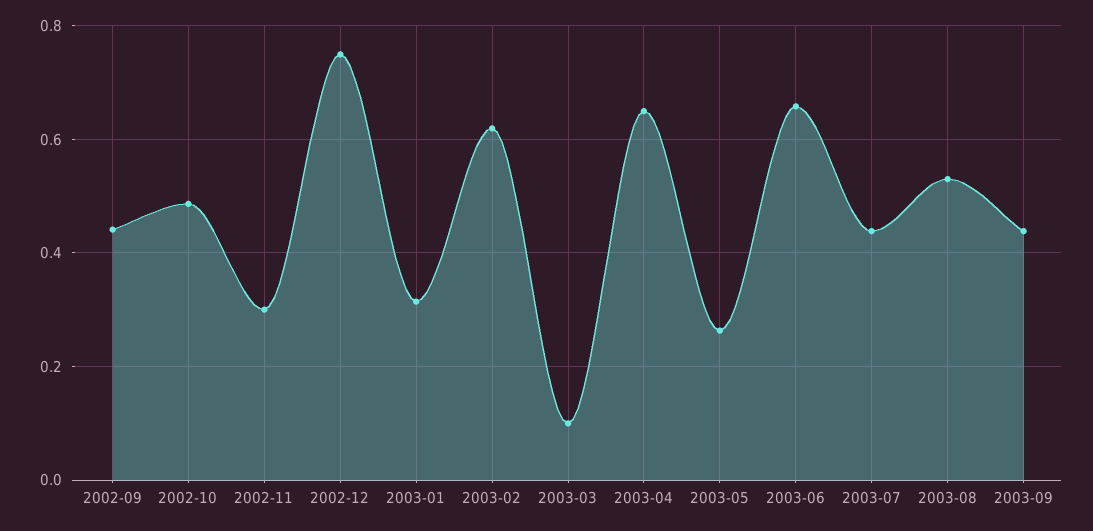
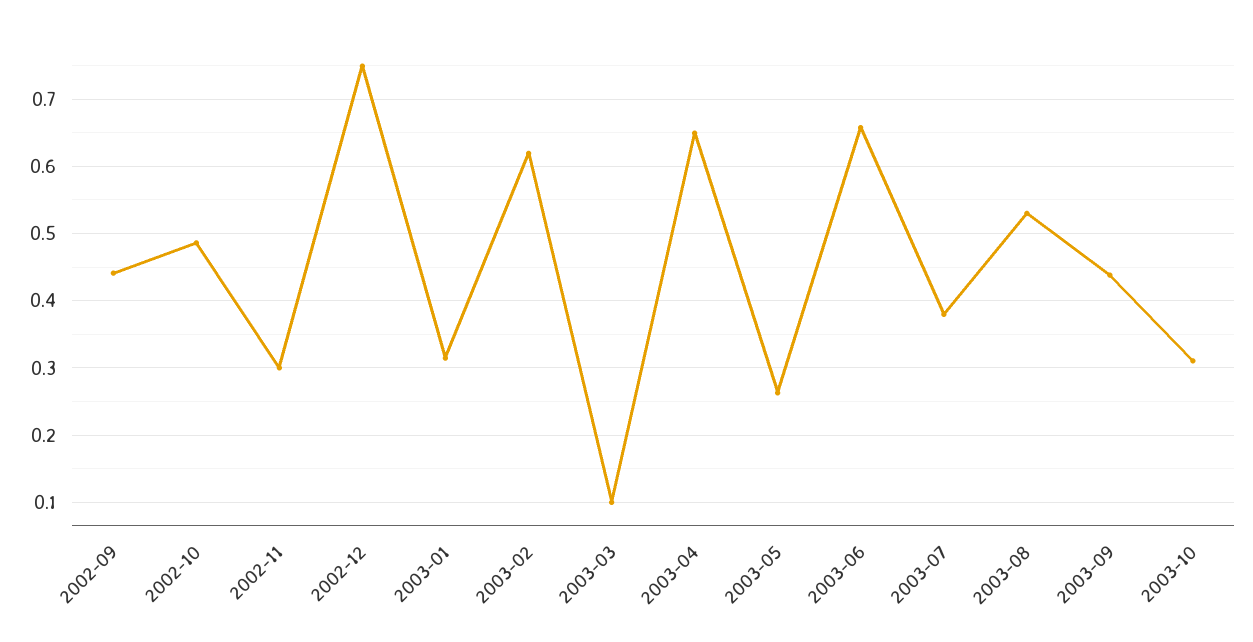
2003-07: 0.44 -> 0.38
2003-10: none -> 0.31

